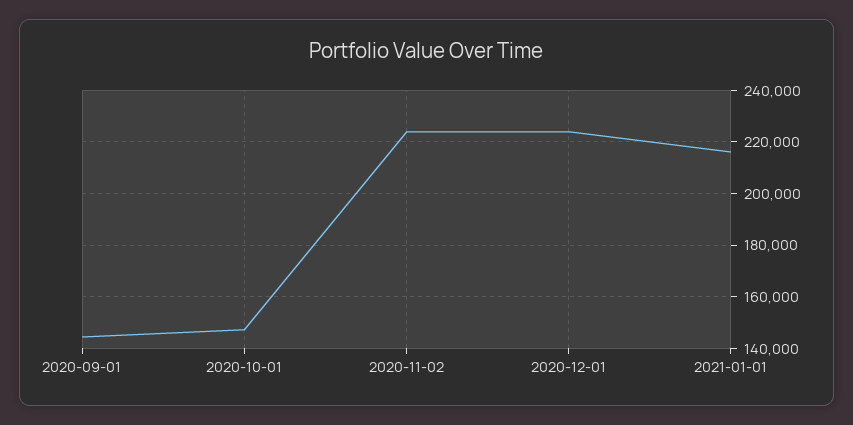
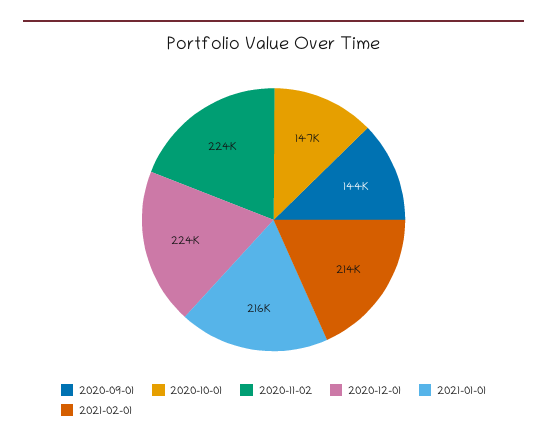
2021-02-01: none -> 214000

